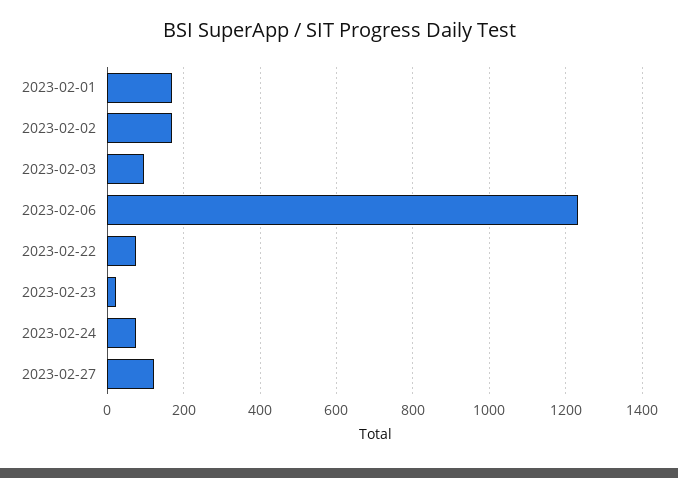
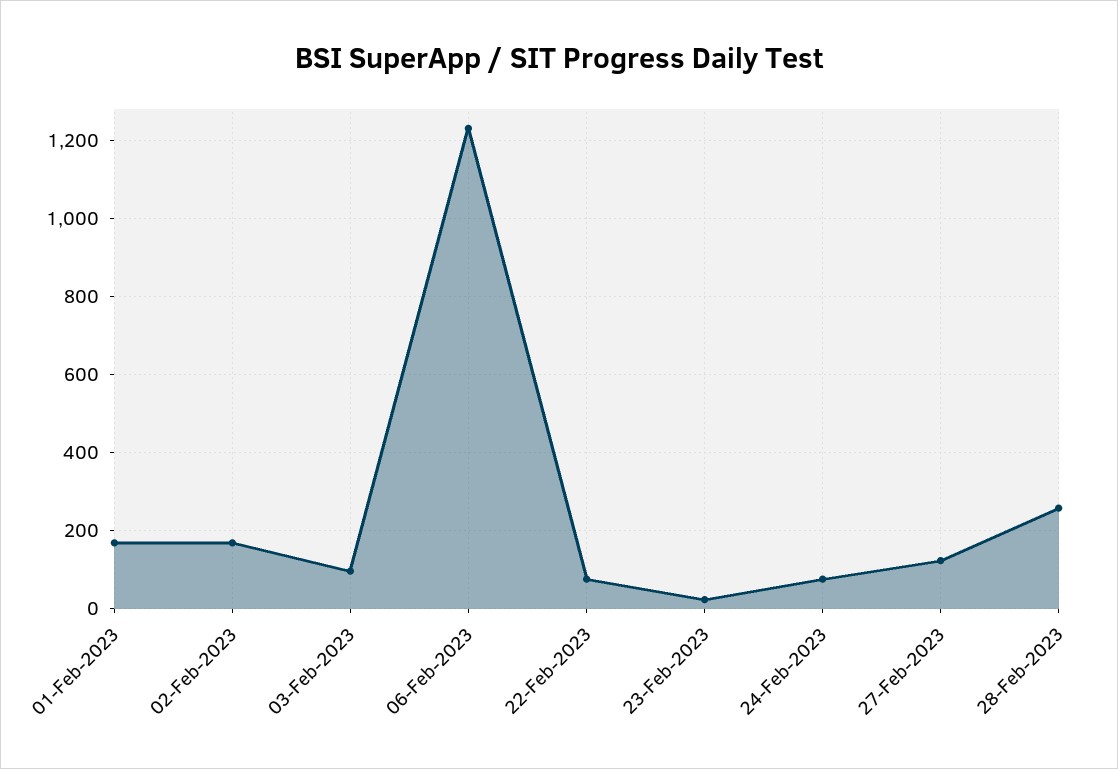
28-Feb-2023: none -> 260

